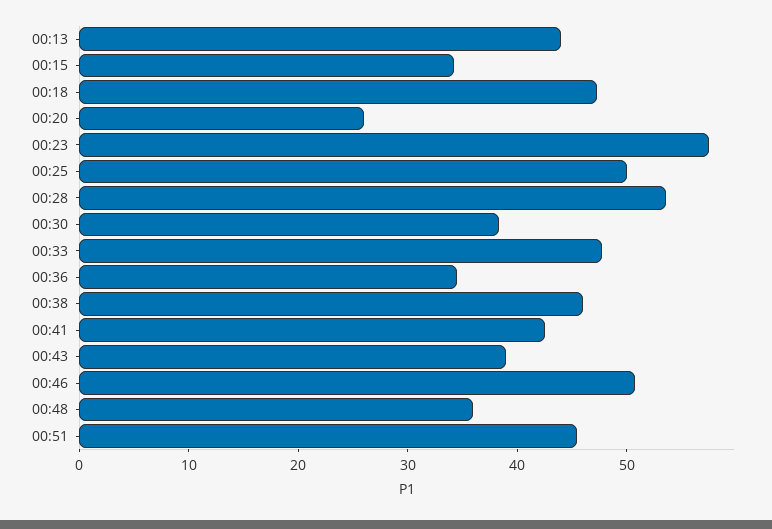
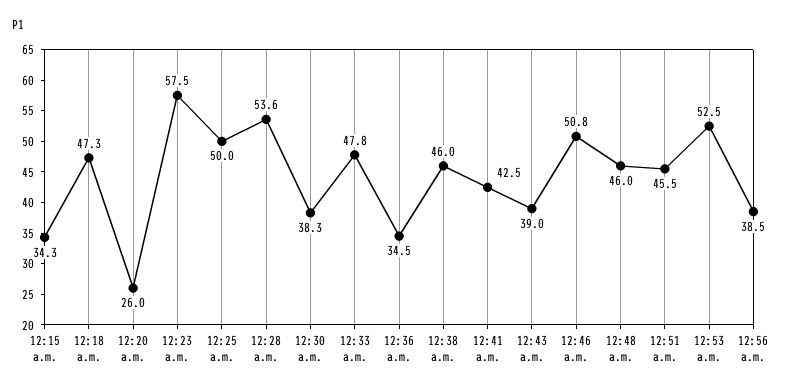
00:13: 44 -> none
00:48: 36 -> 46
12:53 a.m.: none -> 52.5
12:56 a.m.: none -> 38.5

